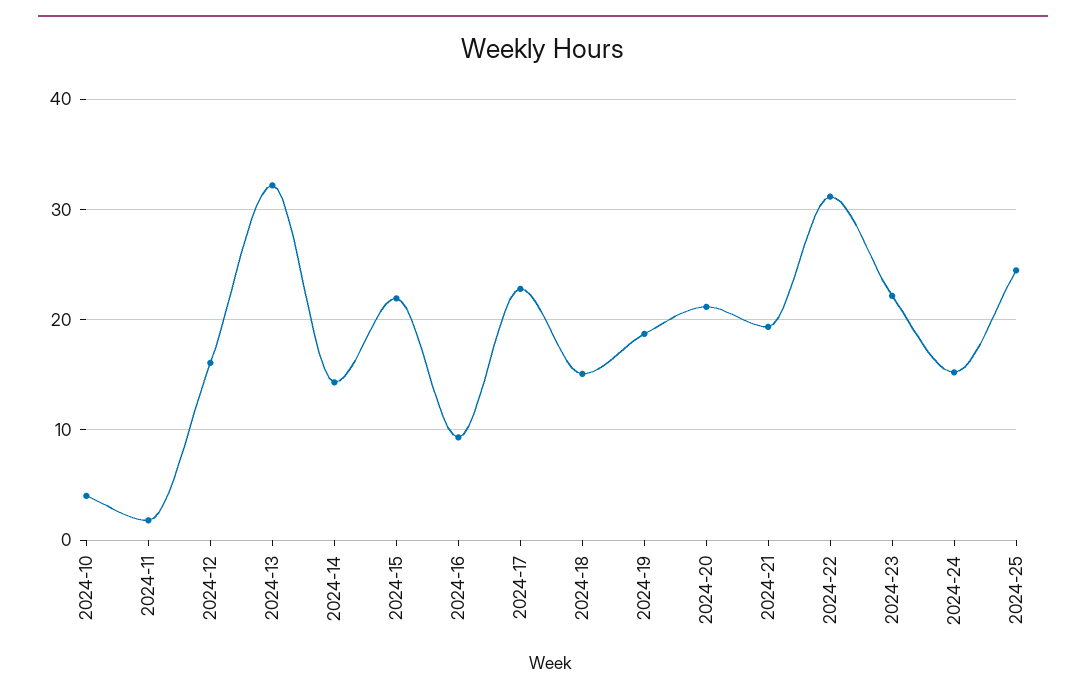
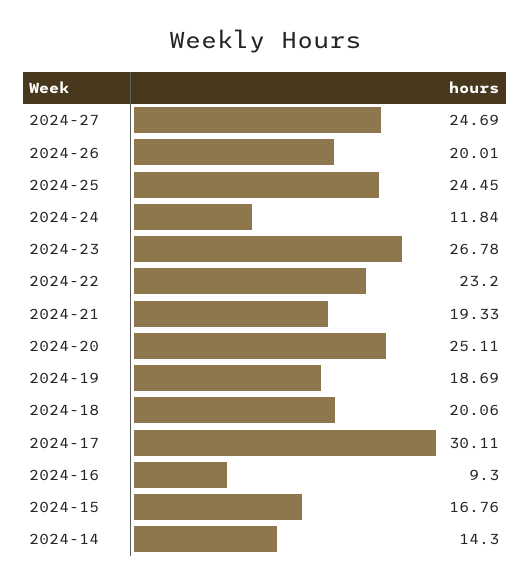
2024-10: 4 -> none
2024-11: 2 -> none
2024-12: 16 -> none
2024-13: 32 -> none
2024-15: 22 -> 16.76
2024-17: 23 -> 30.11
2024-18: 15 -> 20.06
2024-20: 21 -> 25.11
2024-22: 31 -> 23.2
2024-23: 22 -> 26.78
2024-24: 15 -> 11.84
2024-27: none -> 24.69
2024-26: none -> 20.01

